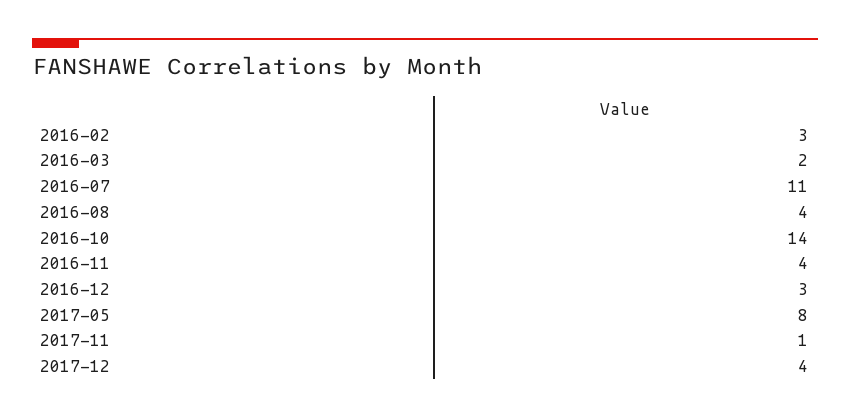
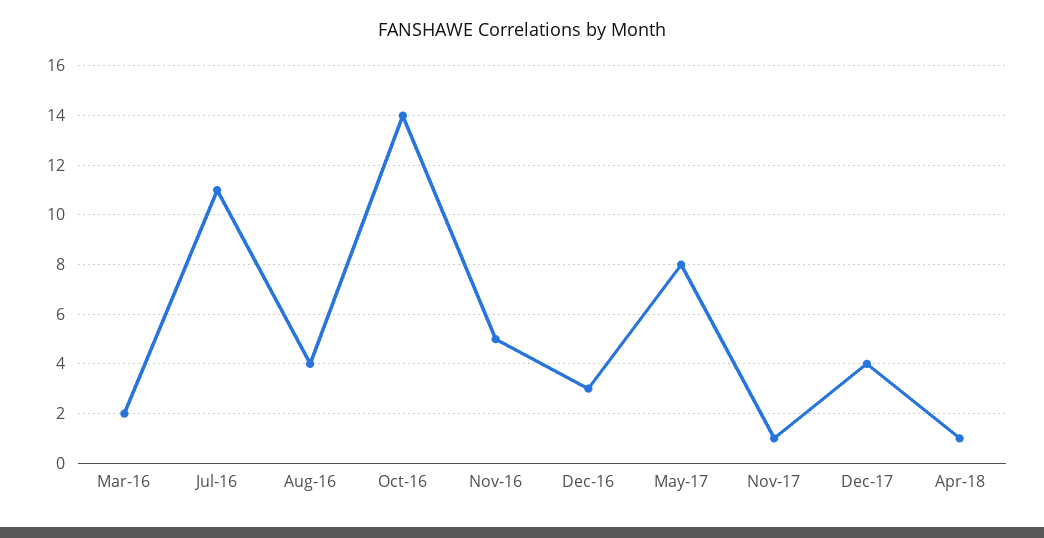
2016-02: 3 -> none
2016-11: 4 -> 5
Apr-18: none -> 1

